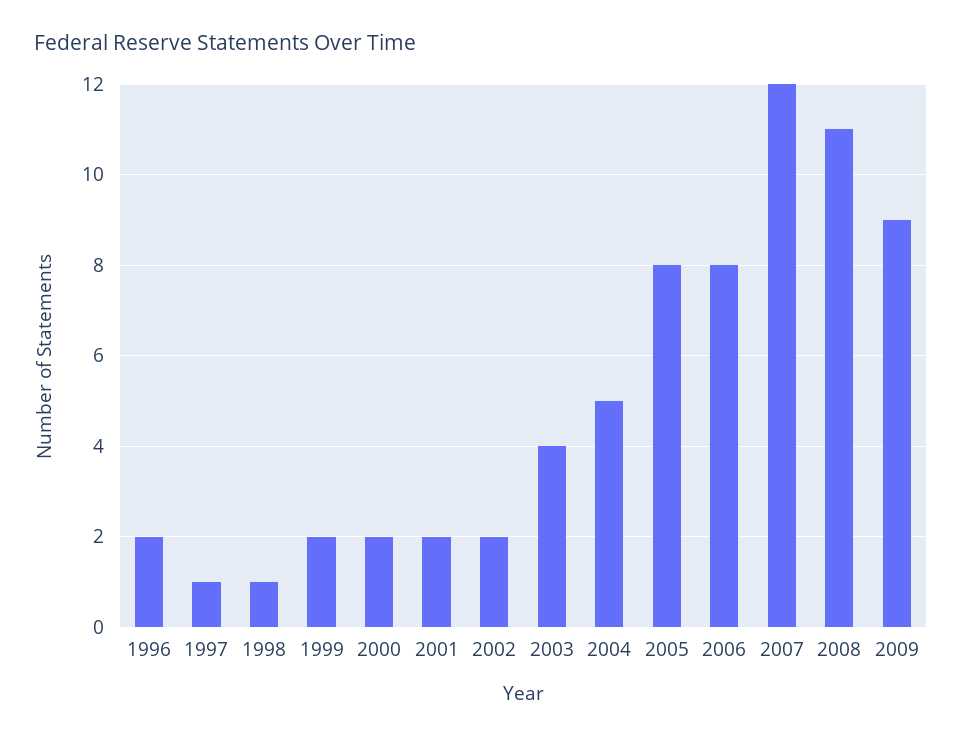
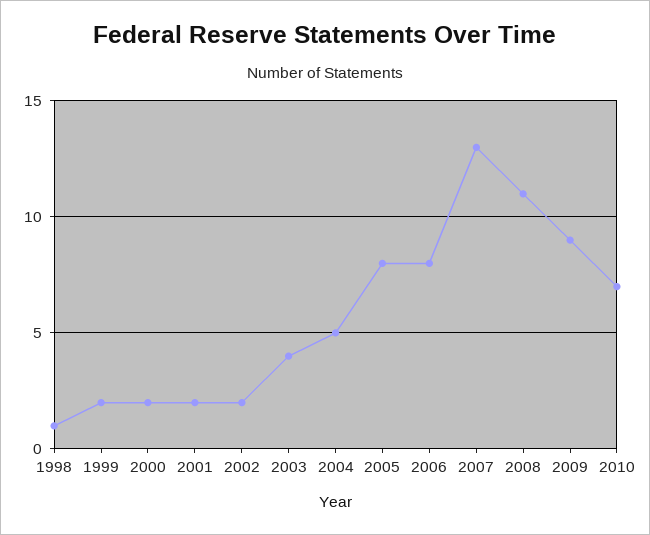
1996: 2 -> none
1997: 1 -> none
2007: 12 -> 13
2010: none -> 7

